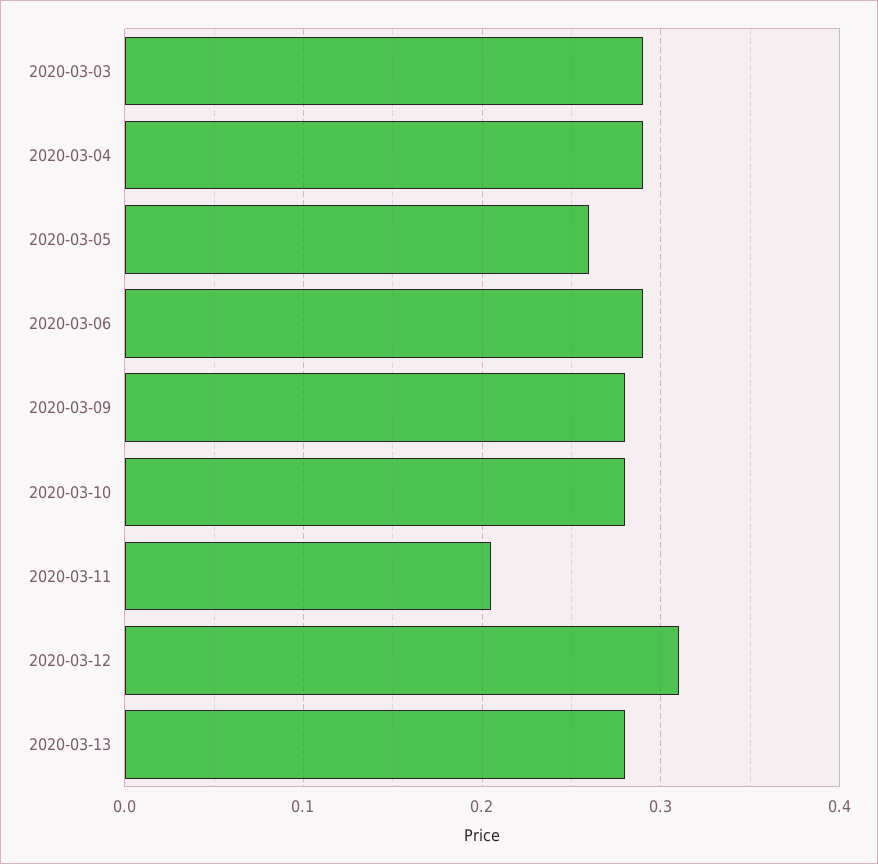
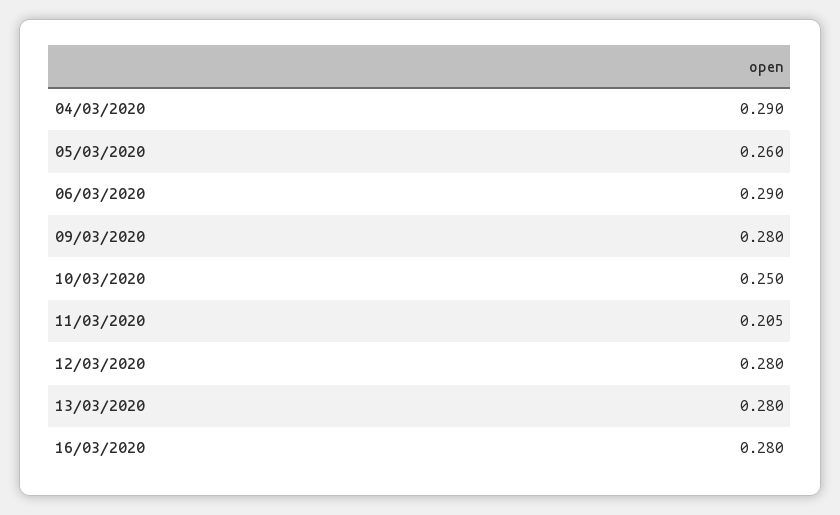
2020-03-03: 0.29 -> none
2020-03-10: 0.28 -> 0.25
2020-03-12: 0.31 -> 0.28
16/03/2020: none -> 0.28

